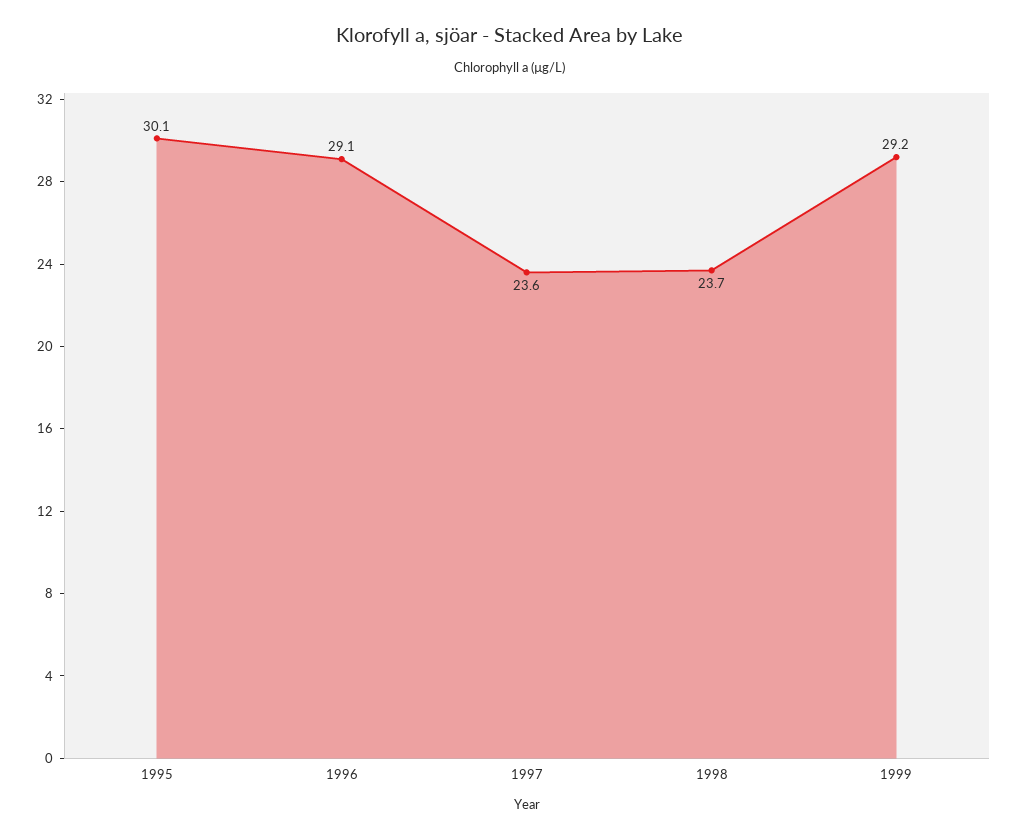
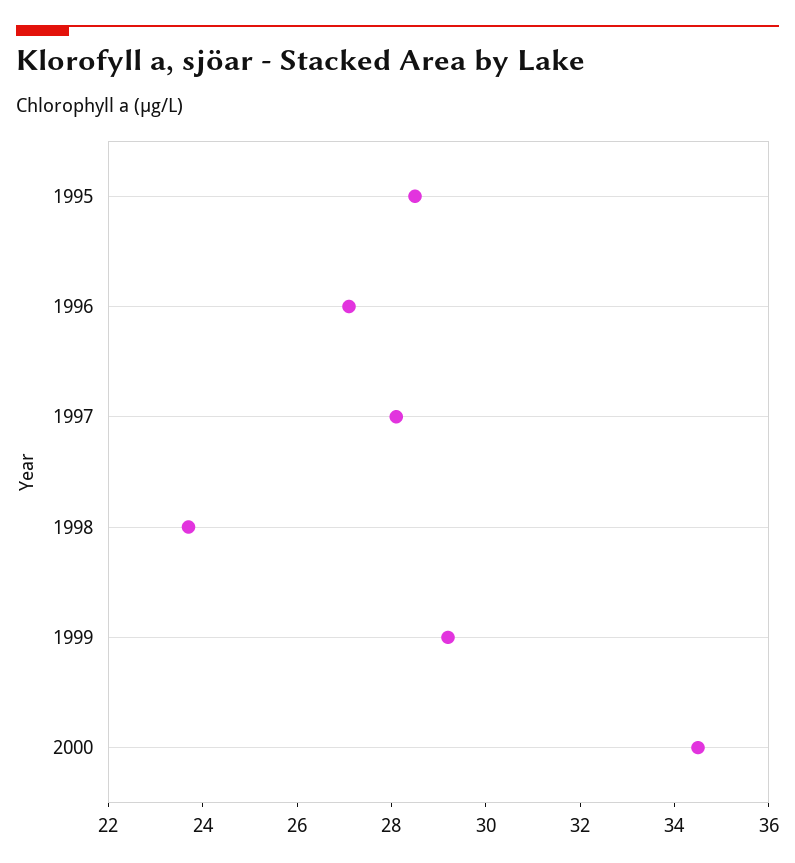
1995: 30.1 -> 28.5
1996: 29.1 -> 27
1997: 23.6 -> 28
2000: none -> 34.5

